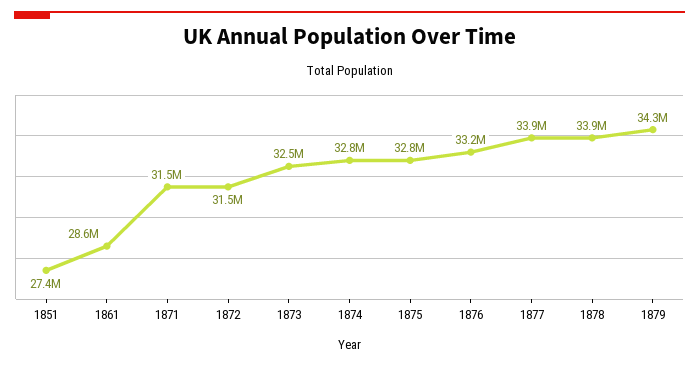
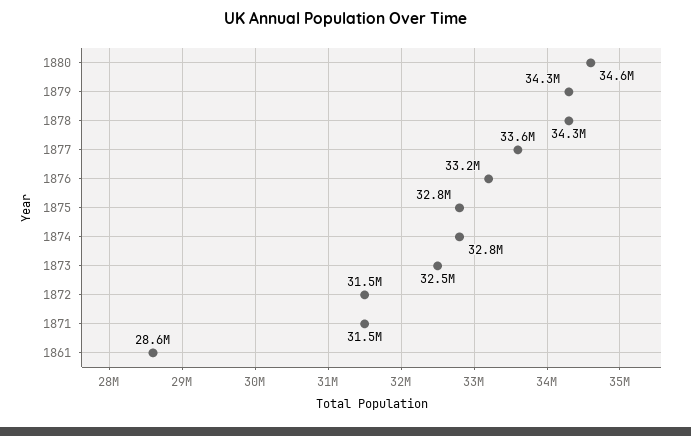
1851: 27400000 -> none
1877: 33900000 -> 33600000
1878: 33900000 -> 34300000
1880: none -> 34600000

